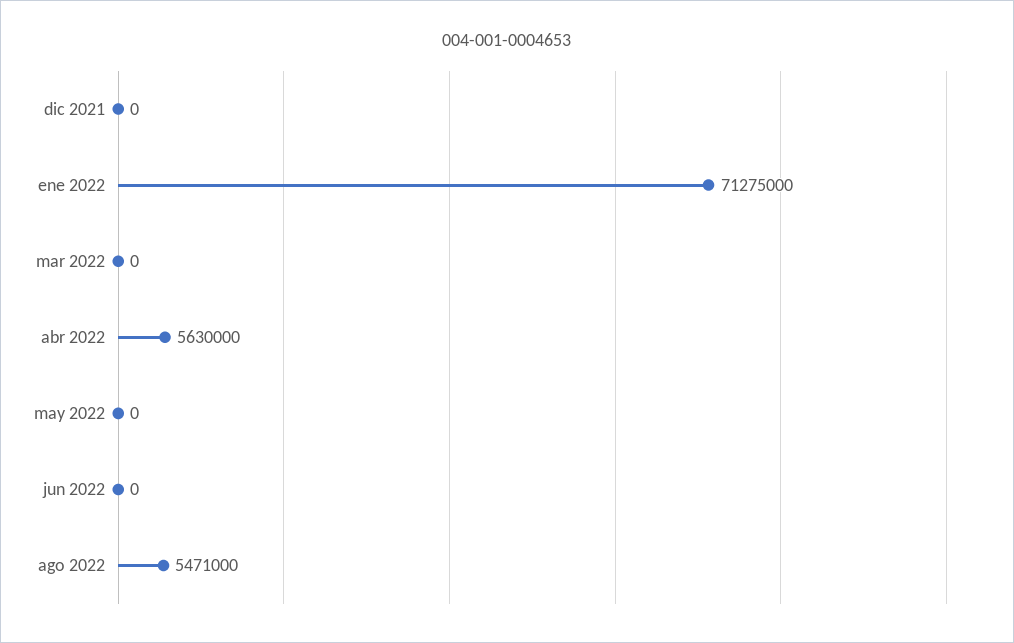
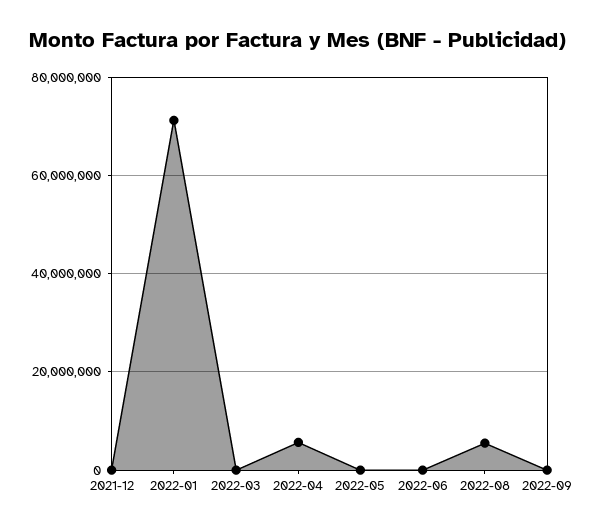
2022-09: none -> 0

